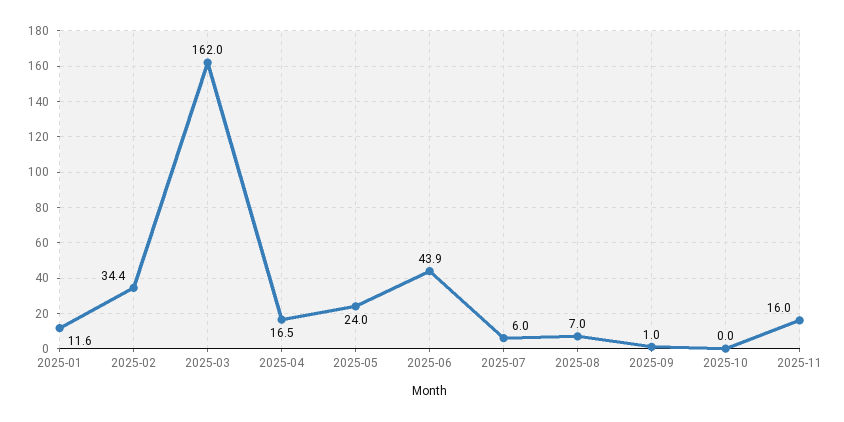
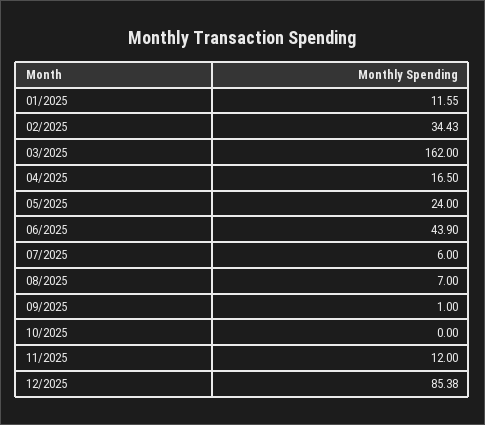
2025-11: 16 -> 12
12/2025: none -> 85.38

